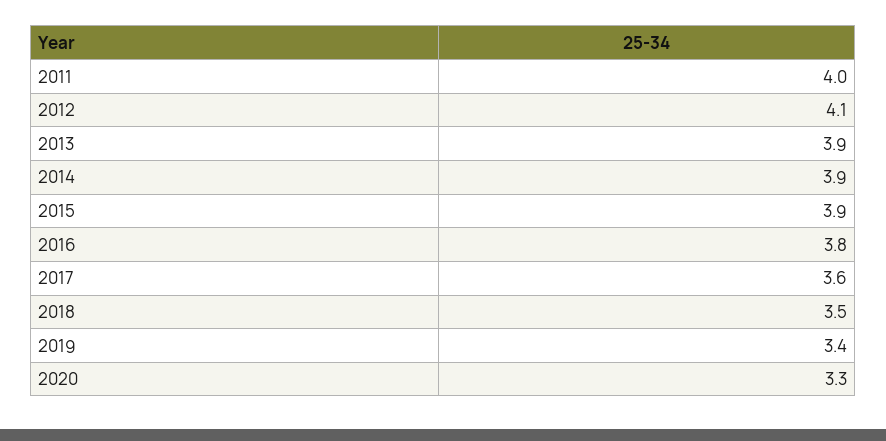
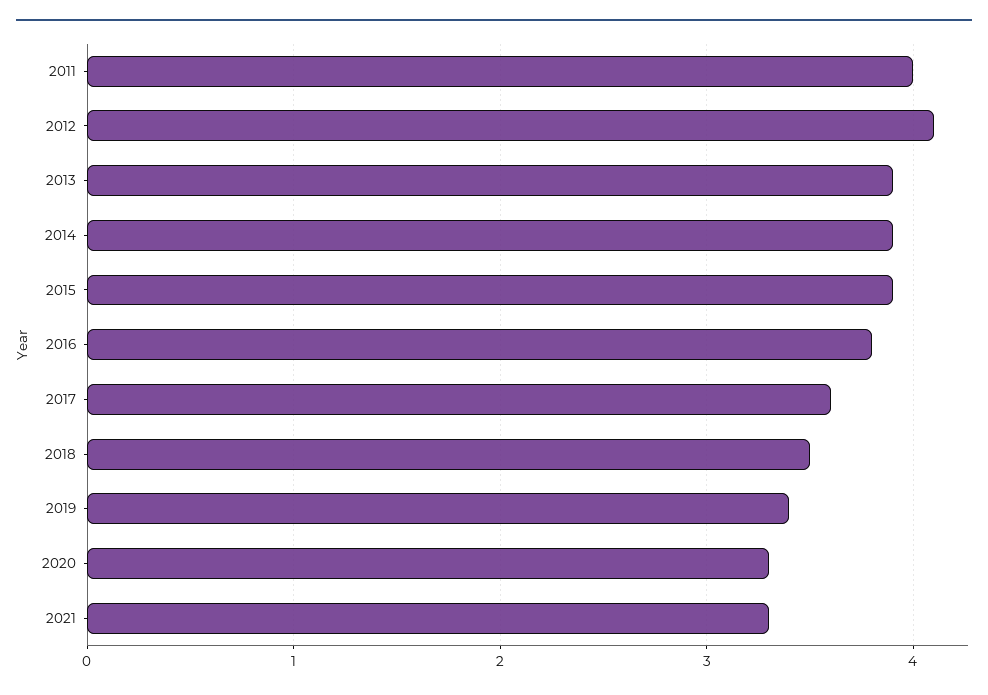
2021: none -> 3.3

